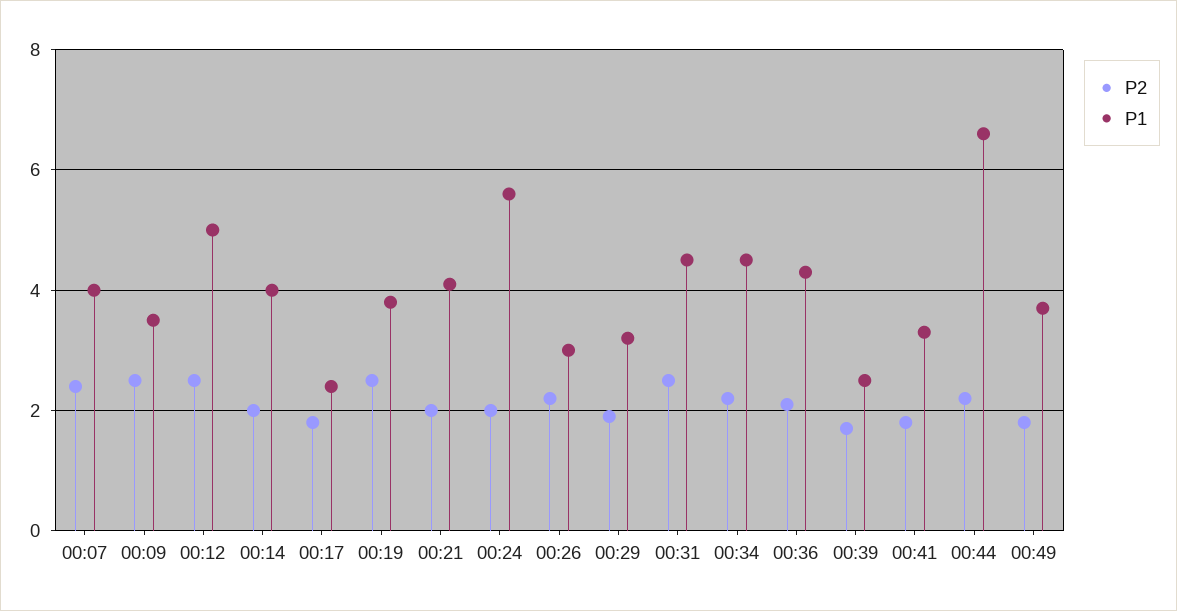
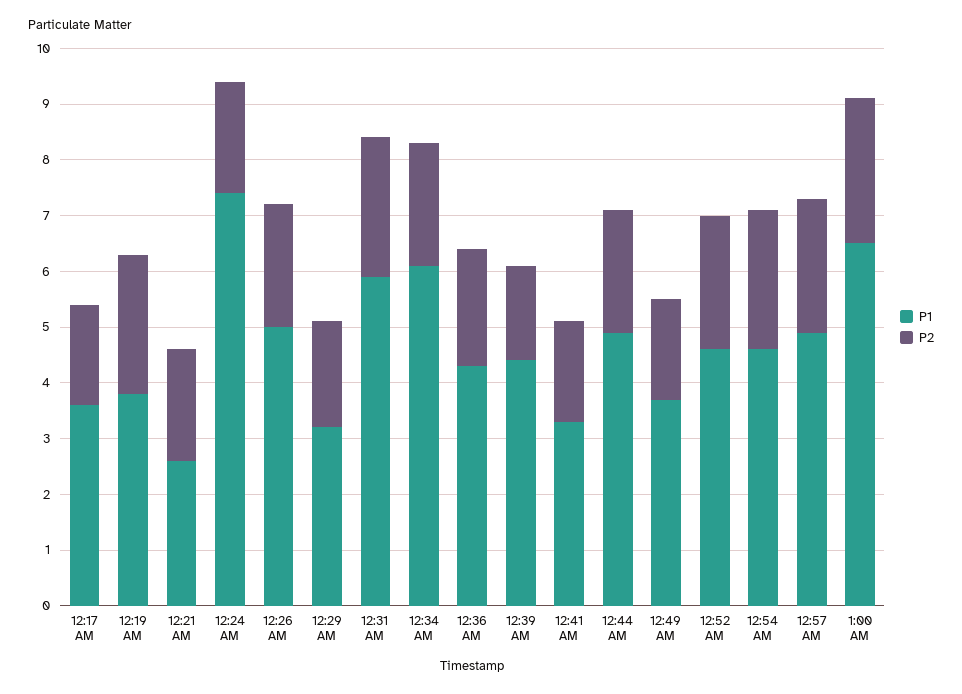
P2, 00:07: 2.5 -> none
P1, 00:07: 4 -> none
P2, 00:09: 2.5 -> none
P1, 00:09: 3.5 -> none
P2, 00:12: 2.5 -> none
P1, 00:12: 5 -> none
P2, 00:14: 2 -> none
P1, 00:14: 4 -> none
P1, 00:17: 2.5 -> 3.5
P1, 00:21: 4 -> 2.5
P1, 00:24: 5.5 -> 7.5
P1, 00:26: 3 -> 5
P1, 00:31: 4.5 -> 6
P1, 00:34: 4.5 -> 6
P1, 00:39: 2.5 -> 4.5
P1, 00:44: 6.5 -> 5
P1, 12:52 AM: none -> 4.5
P2, 12:52 AM: none -> 2.5
P1, 12:54 AM: none -> 4.5
P2, 12:54 AM: none -> 2.5
P1, 12:57 AM: none -> 5
P2, 12:57 AM: none -> 2.5
P1, 1:00 AM: none -> 6.5
P2, 1:00 AM: none -> 2.5

